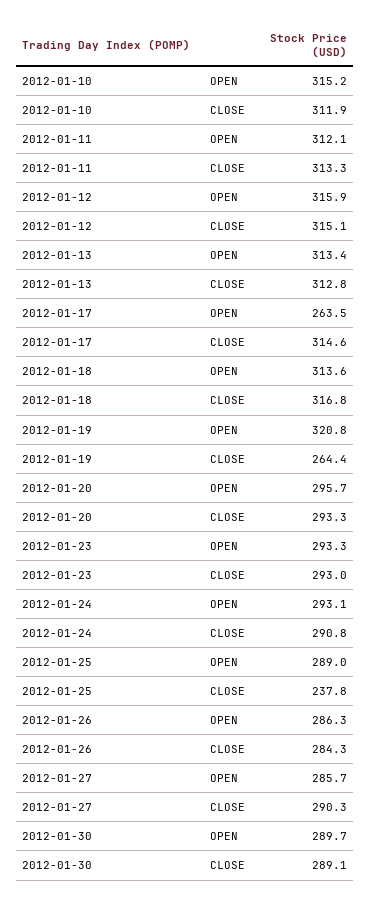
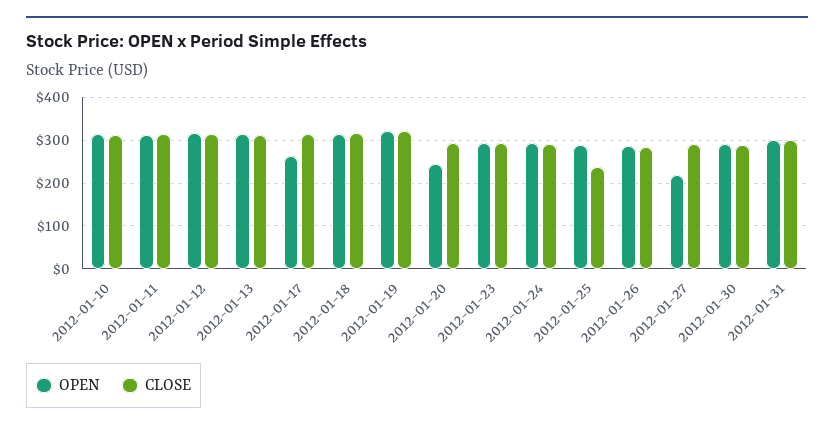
CLOSE, 2012-01-19: 264.4 -> 320
OPEN, 2012-01-20: 295.7 -> 240
OPEN, 2012-01-27: 285.7 -> 220
OPEN, 2012-01-31: none -> 300
CLOSE, 2012-01-31: none -> 300

